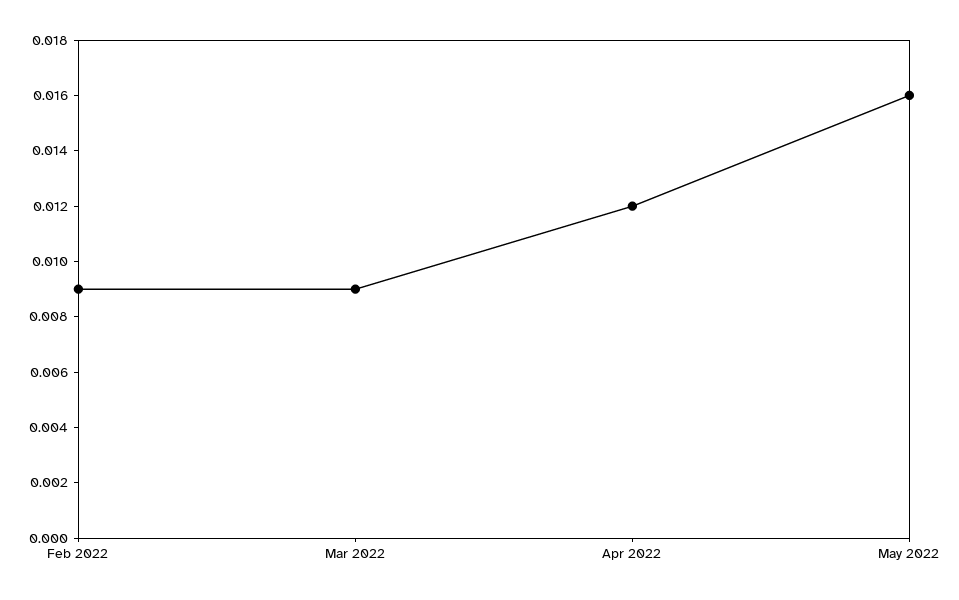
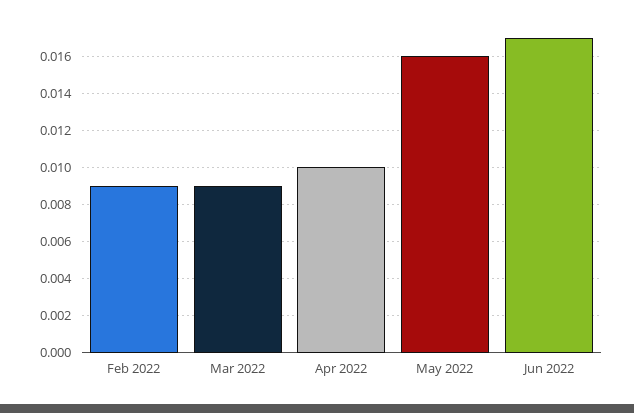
Apr 2022: 0.012 -> 0.01
Jun 2022: none -> 0.017

